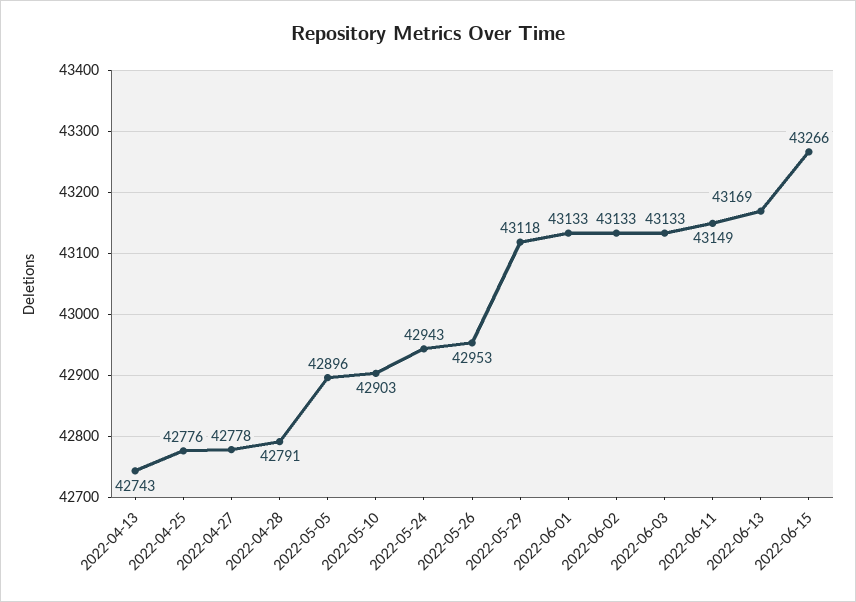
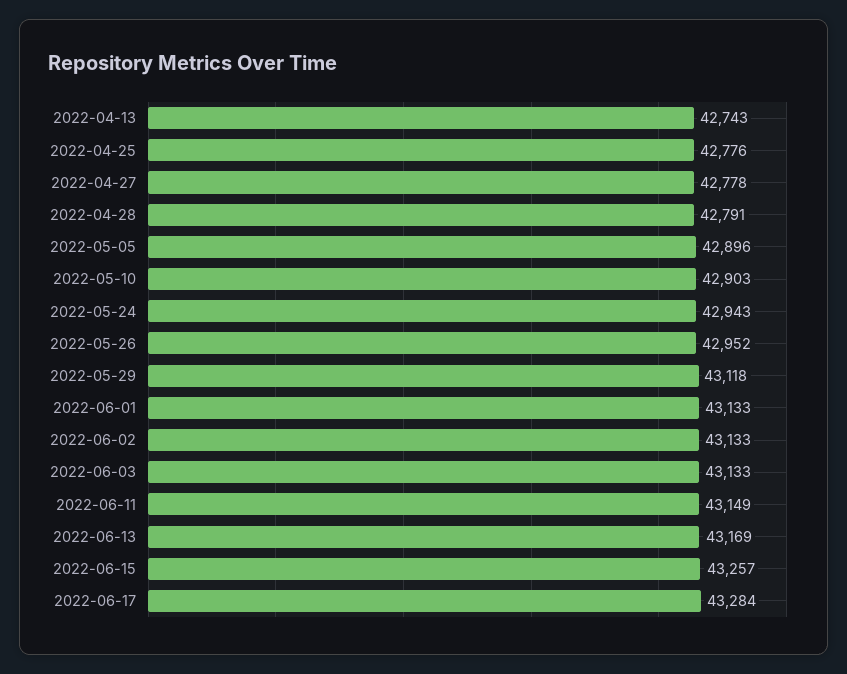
2022-05-26: 42953 -> 42952
2022-06-15: 43266 -> 43257
2022-06-17: none -> 43284

